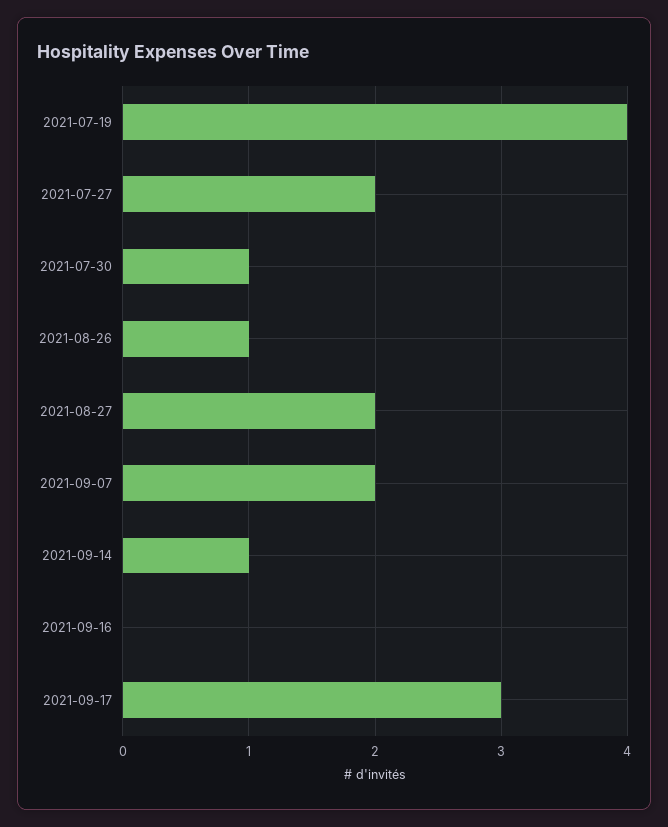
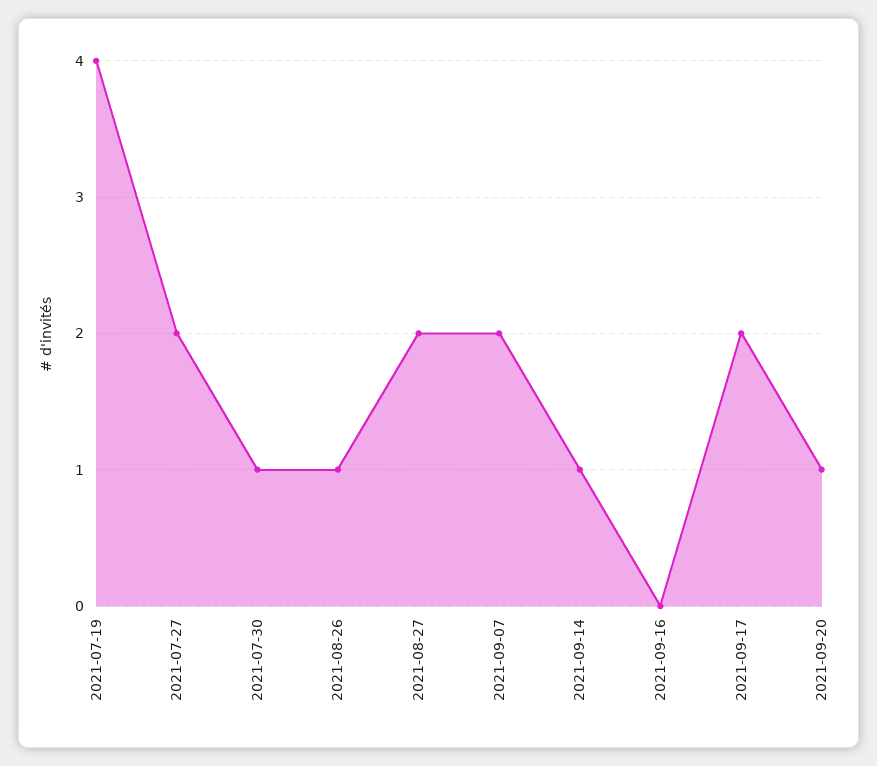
2021-09-17: 3 -> 2
2021-09-20: none -> 1

